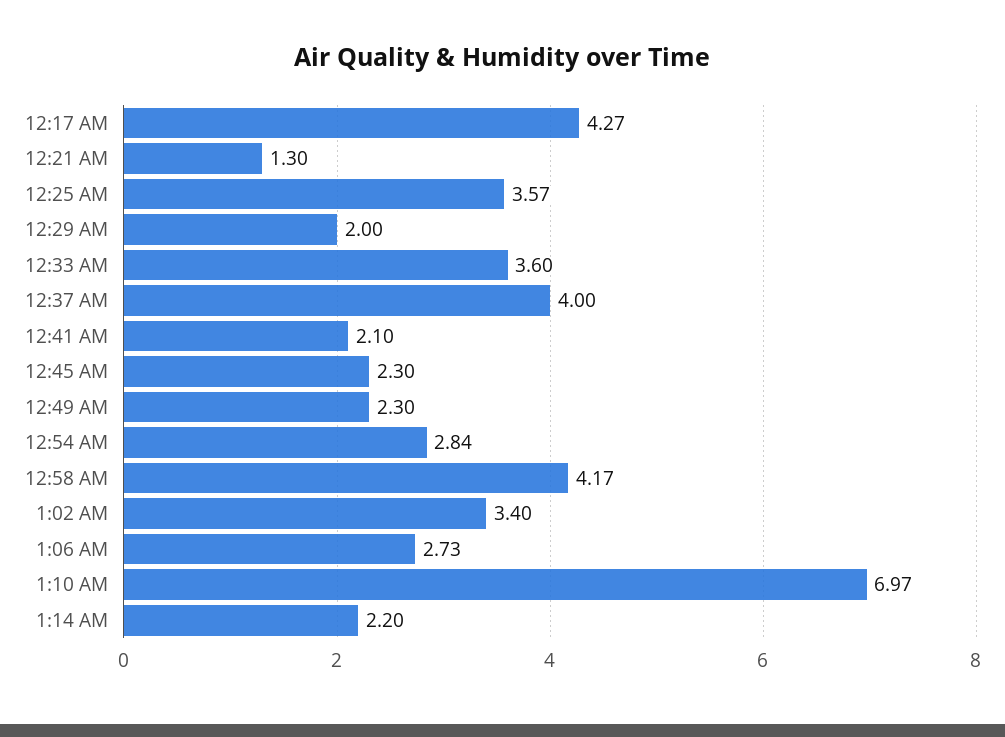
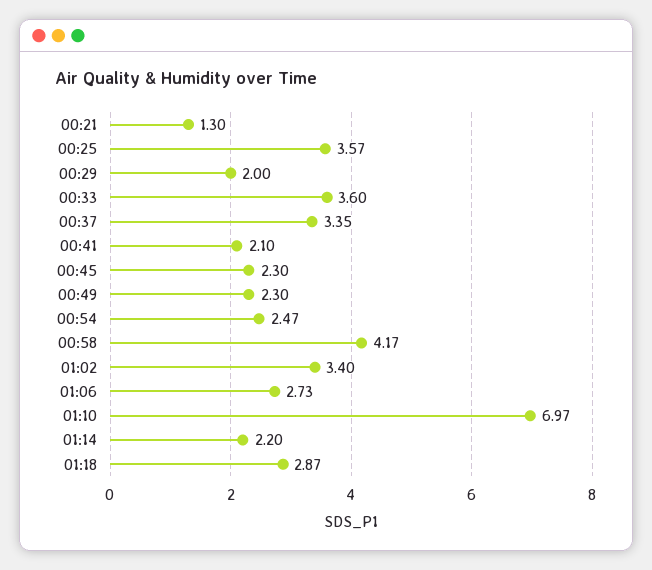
12:17 AM: 4.27 -> none
12:37 AM: 4 -> 3.35
12:54 AM: 2.84 -> 2.47
01:18: none -> 2.87

